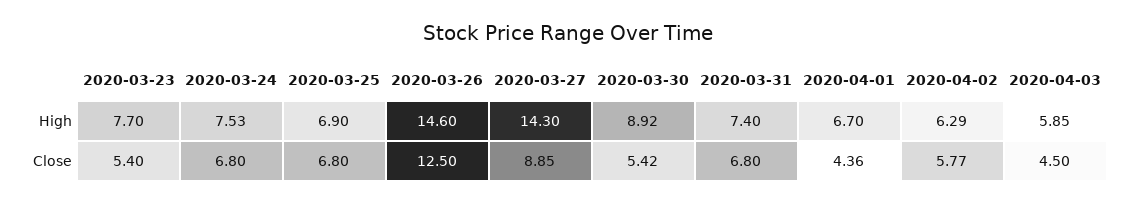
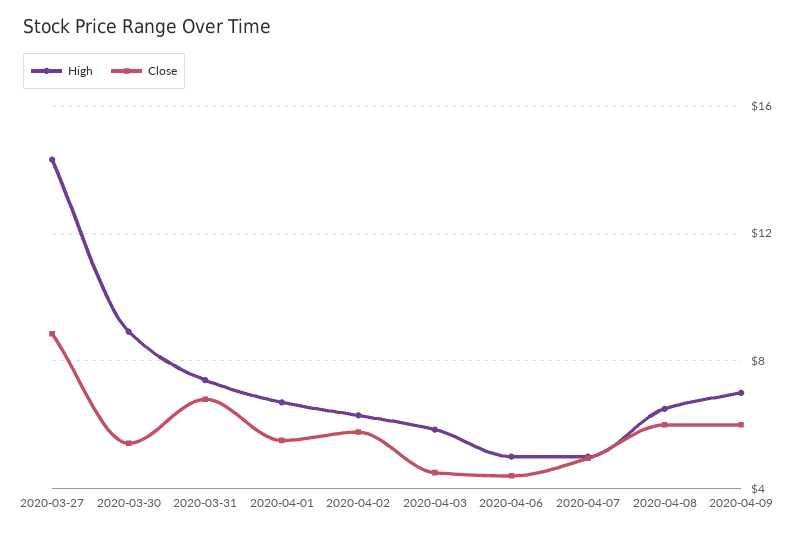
High, 2020-03-23: 7.7 -> none
High, 2020-03-24: 7.53 -> none
High, 2020-03-25: 6.9 -> none
High, 2020-03-26: 14.6 -> none
Close, 2020-03-23: 5.4 -> none
Close, 2020-03-24: 6.8 -> none
Close, 2020-03-25: 6.8 -> none
Close, 2020-03-26: 12.5 -> none
Close, 2020-04-01: 4.36 -> 5.5
High, 2020-04-06: none -> 5
Close, 2020-04-06: none -> 4.5
High, 2020-04-07: none -> 5
Close, 2020-04-07: none -> 5
High, 2020-04-08: none -> 6.5
Close, 2020-04-08: none -> 6
High, 2020-04-09: none -> 7
Close, 2020-04-09: none -> 6

